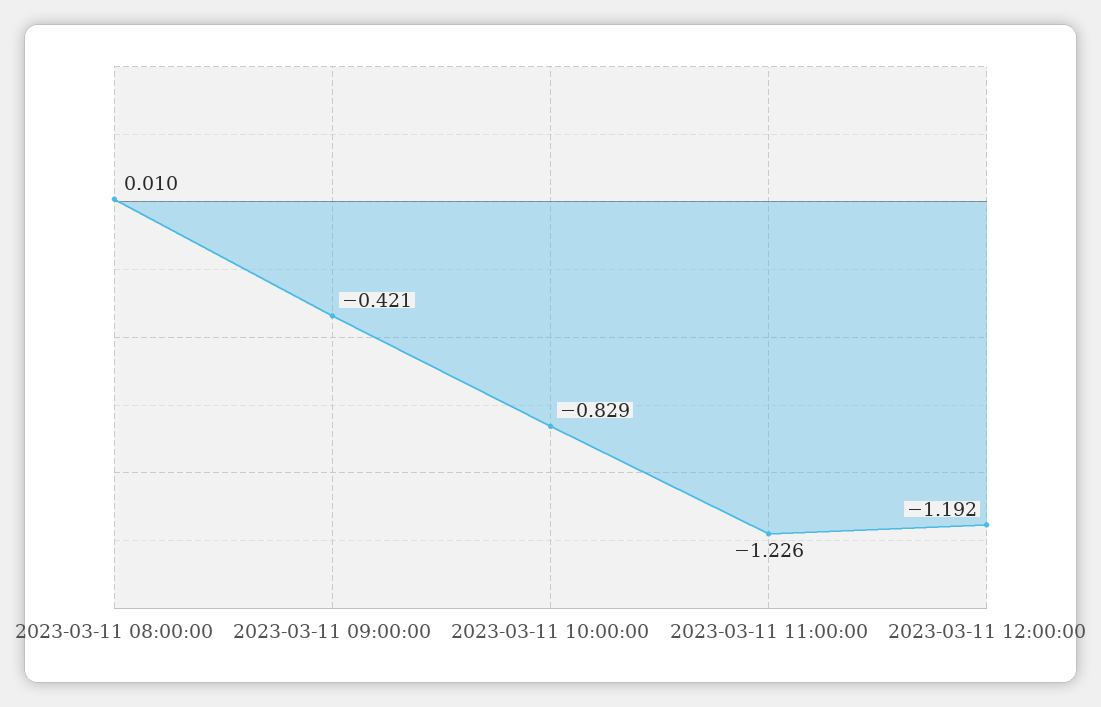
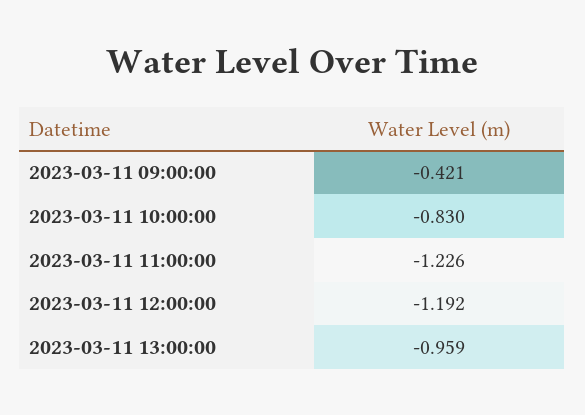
2023-03-11 08:00:00: 0.01 -> none
2023-03-11 10:00:00: -0.829 -> -0.83
2023-03-11 13:00:00: none -> -0.959

